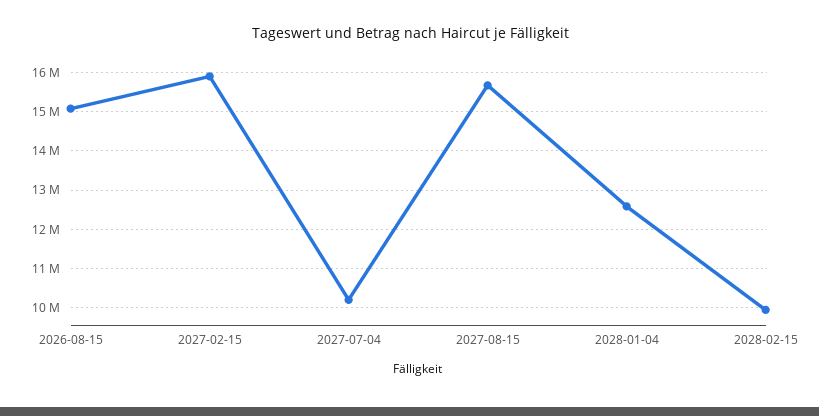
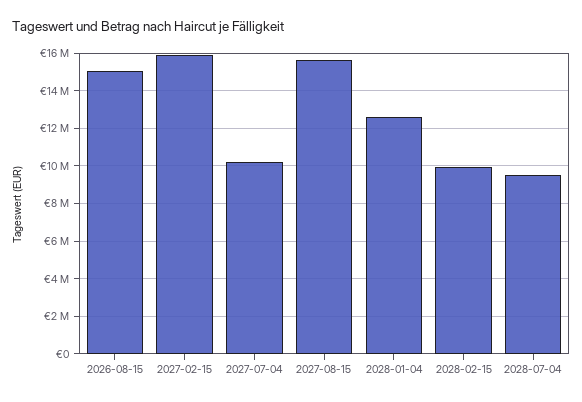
2028-07-04: none -> 9500000

